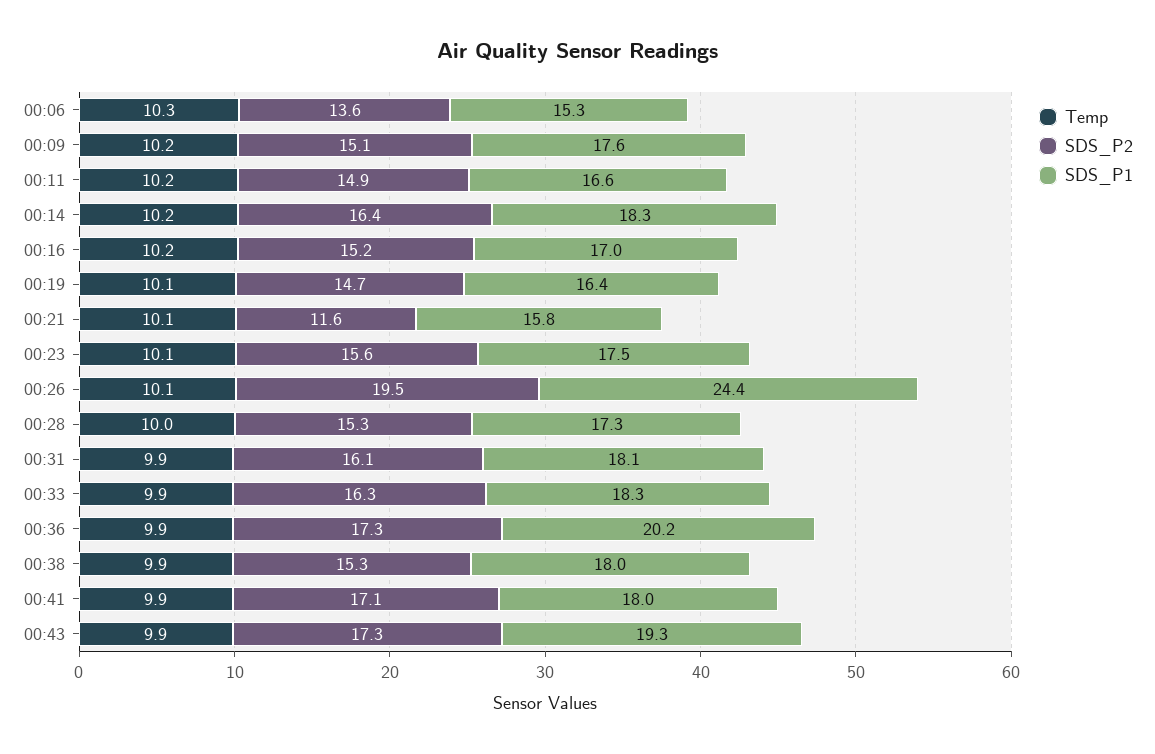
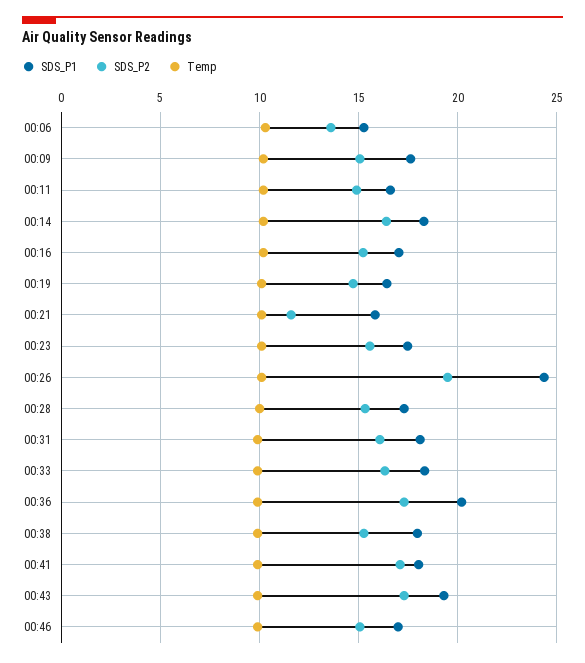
SDS_P1, 00:46: none -> 17
SDS_P2, 00:46: none -> 15
Temp, 00:46: none -> 10

